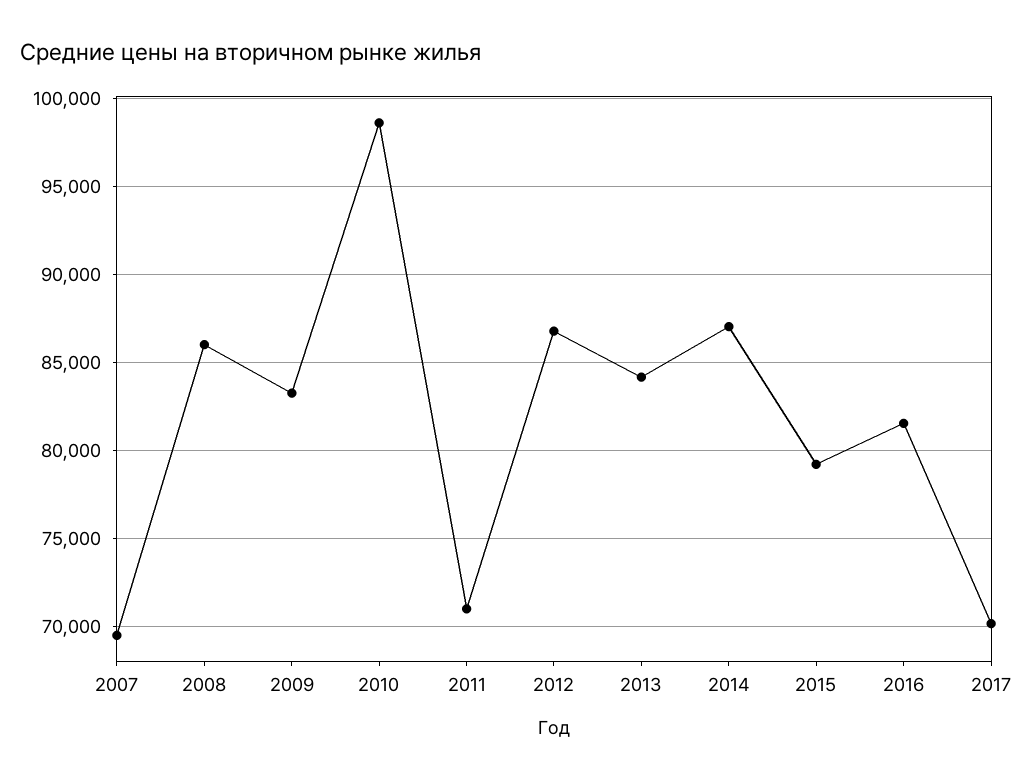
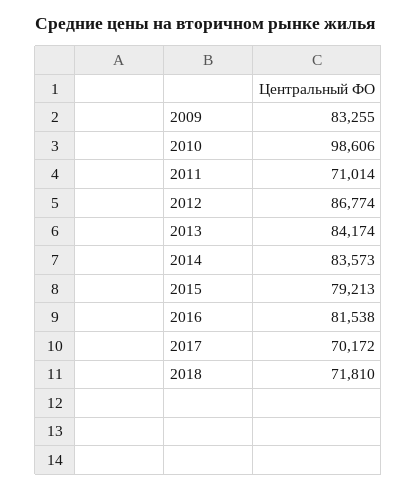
2007: 69500 -> none
2008: 86000 -> none
2014: 87000 -> 83573
2018: none -> 71810

